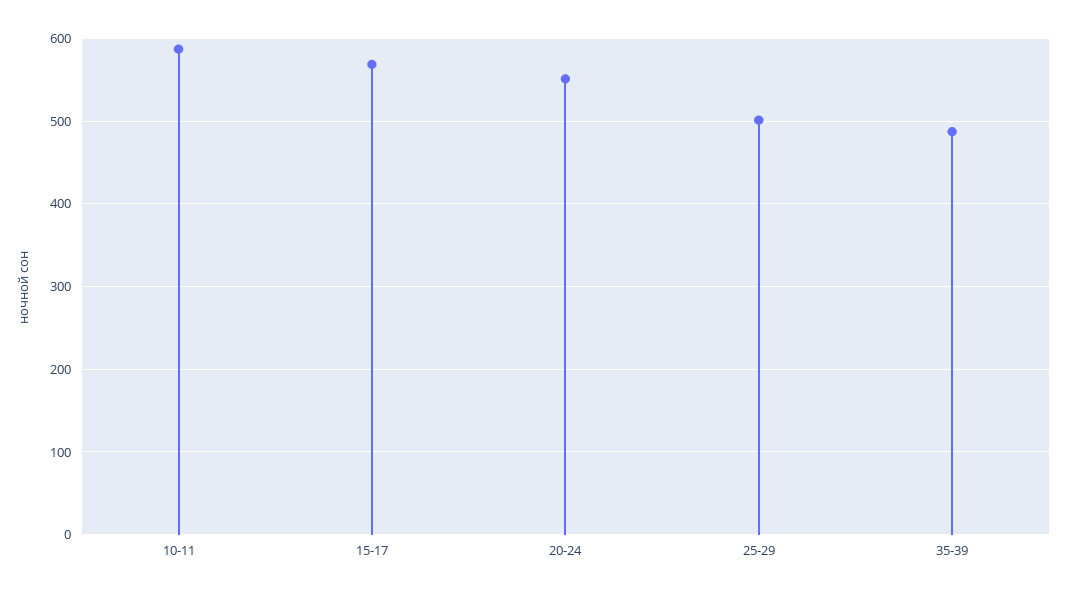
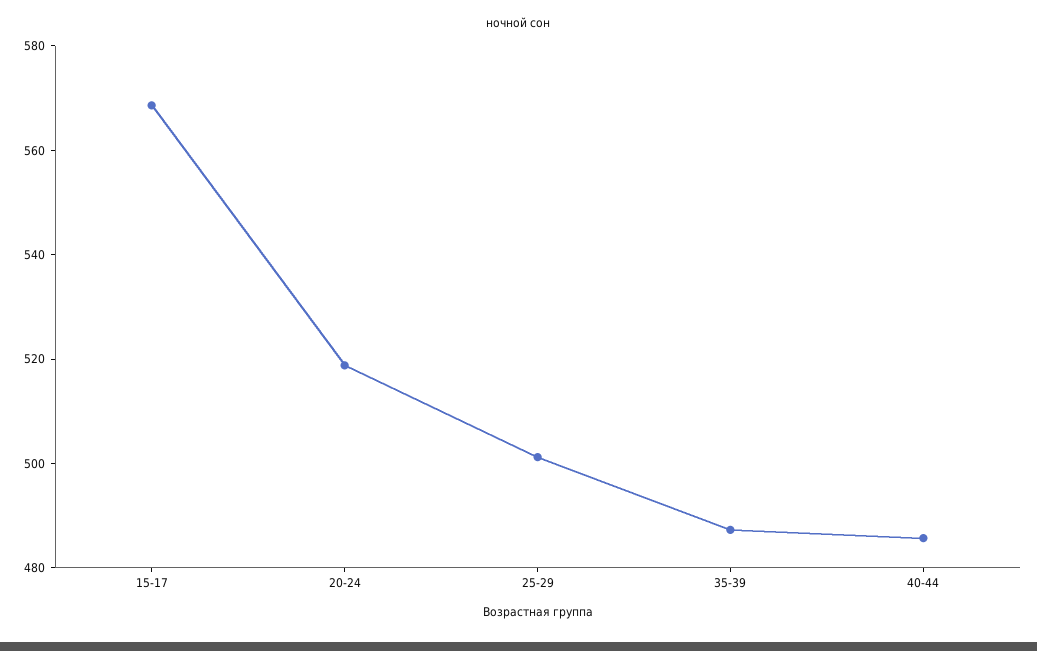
10-11: 590 -> none
20-24: 550 -> 520
40-44: none -> 485

